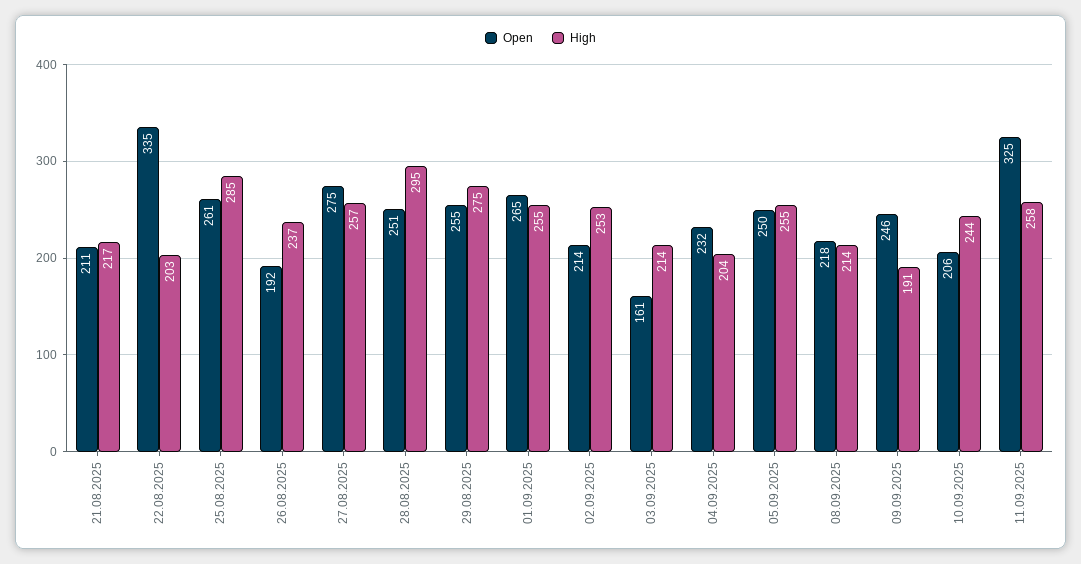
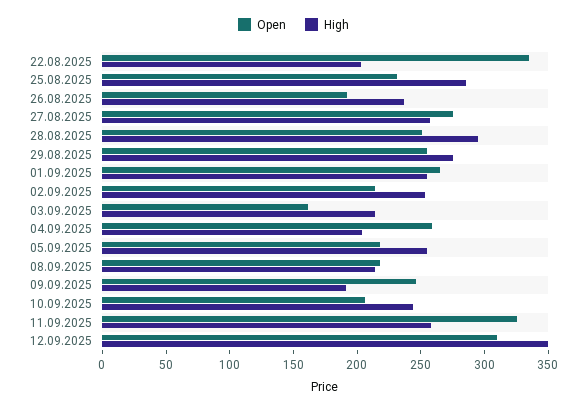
Open, 21.08.2025: 211 -> none
High, 21.08.2025: 217 -> none
Open, 25.08.2025: 261 -> 230
Open, 04.09.2025: 232 -> 260
Open, 05.09.2025: 250 -> 220
Open, 12.09.2025: none -> 310
High, 12.09.2025: none -> 350

